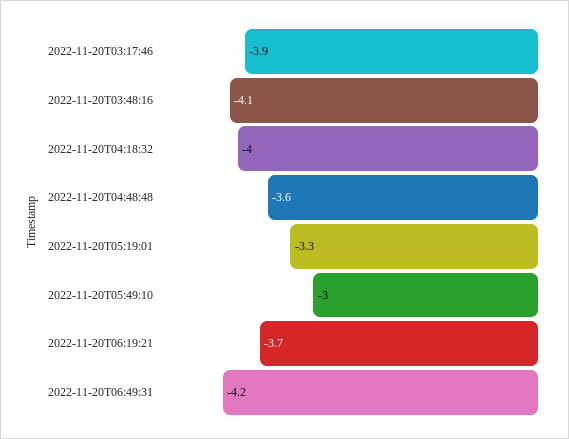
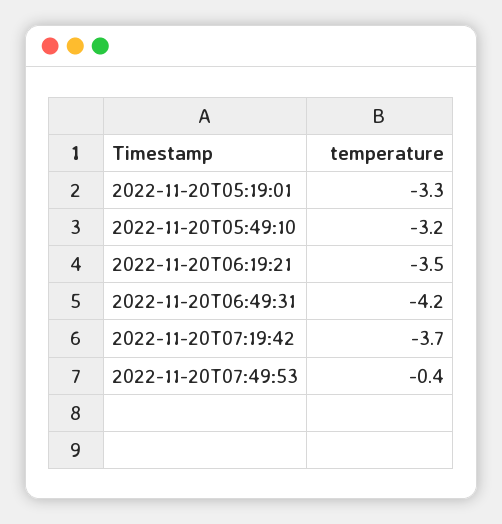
2022-11-20T03:17:46: -3.9 -> none
2022-11-20T03:48:16: -4.1 -> none
2022-11-20T04:18:32: -4 -> none
2022-11-20T04:48:48: -3.6 -> none
2022-11-20T05:49:10: -3 -> -3.2
2022-11-20T06:19:21: -3.7 -> -3.5
2022-11-20T07:19:42: none -> -3.7
2022-11-20T07:49:53: none -> -0.4

